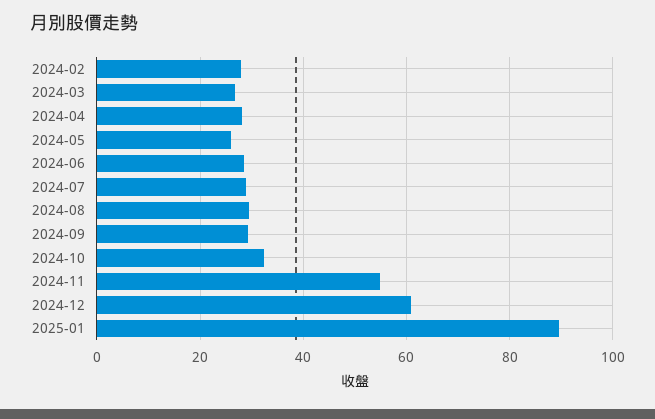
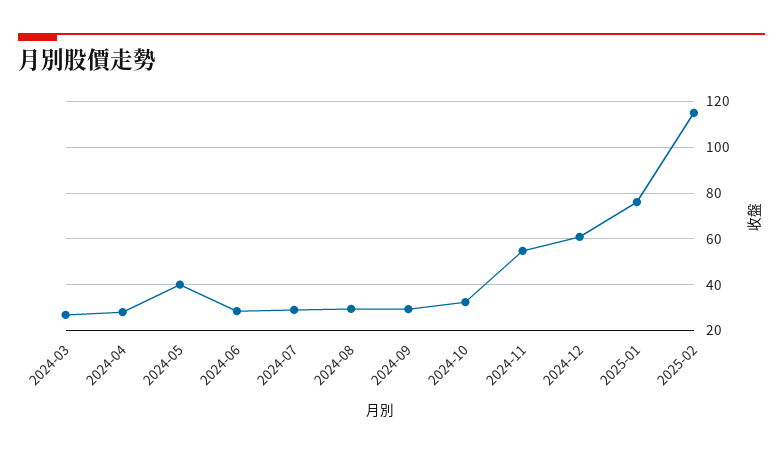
2024-02: 28 -> none
2024-05: 26 -> 40
2025-01: 90 -> 75
2025-02: none -> 115

